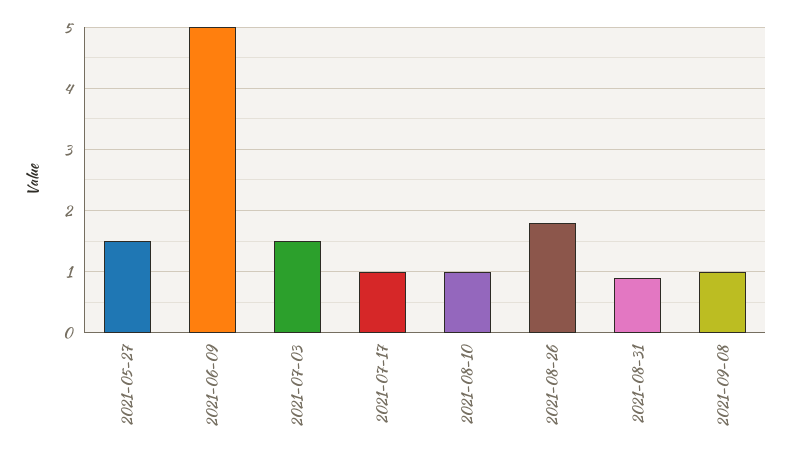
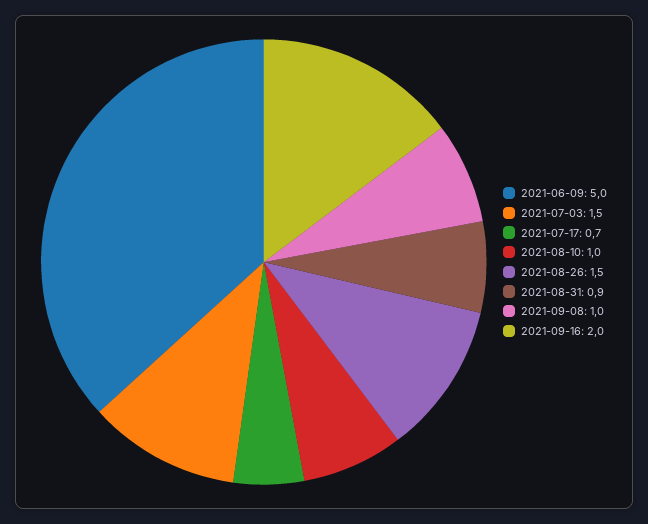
2021-05-27: 1.5 -> none
2021-07-17: 1 -> 0.7
2021-08-26: 1.8 -> 1.5
2021-09-16: none -> 2

